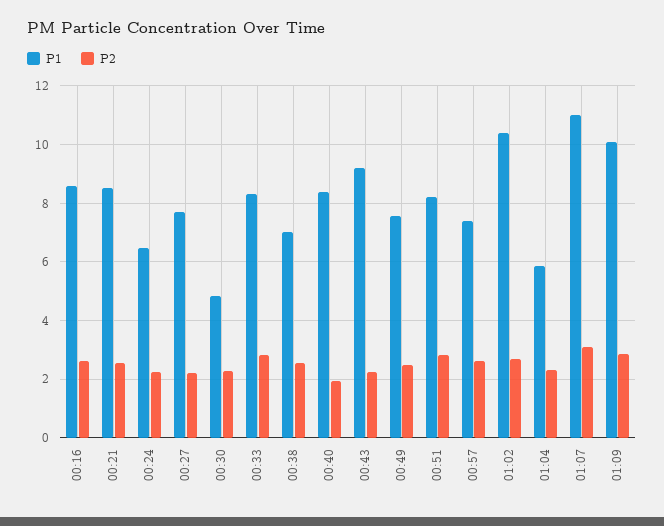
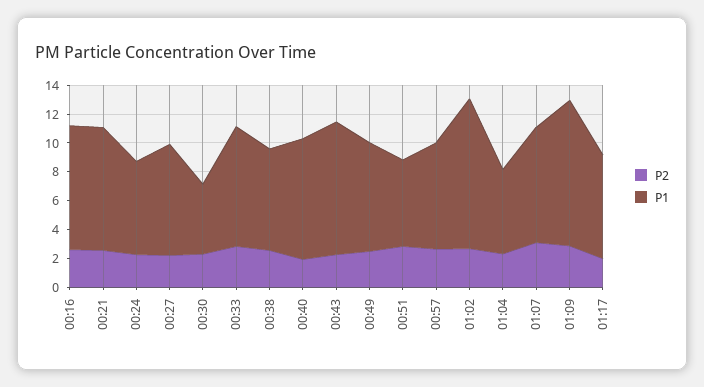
P1, 00:51: 8.25 -> 6
P1, 01:07: 11 -> 8
P2, 01:17: none -> 2
P1, 01:17: none -> 7

